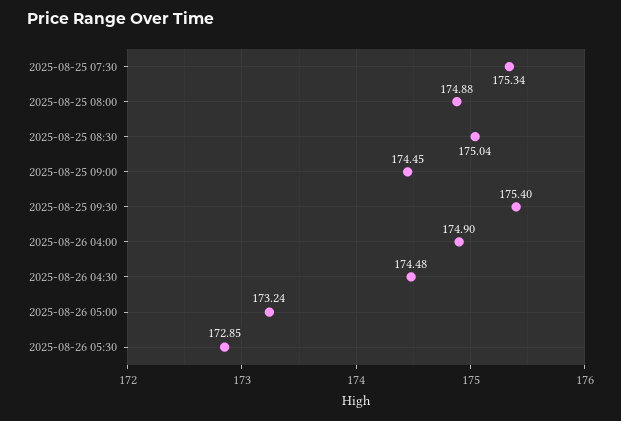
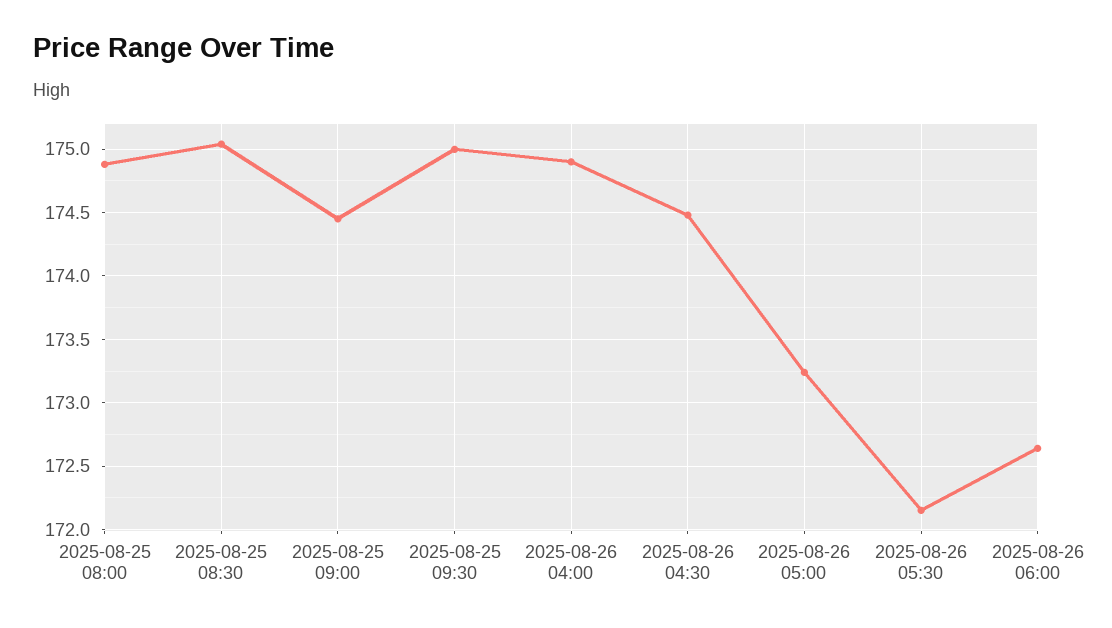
2025-08-25 07:30: 175.34 -> none
2025-08-25 09:30: 175.4 -> 175
2025-08-26 05:30: 172.85 -> 172.15
2025-08-26 06:00: none -> 172.65

